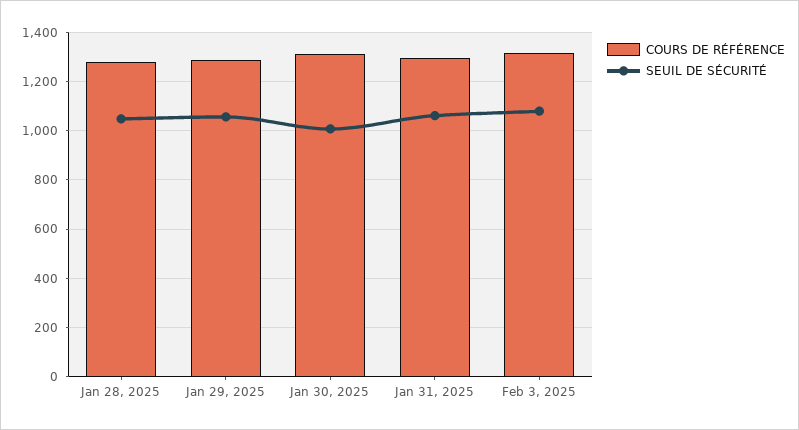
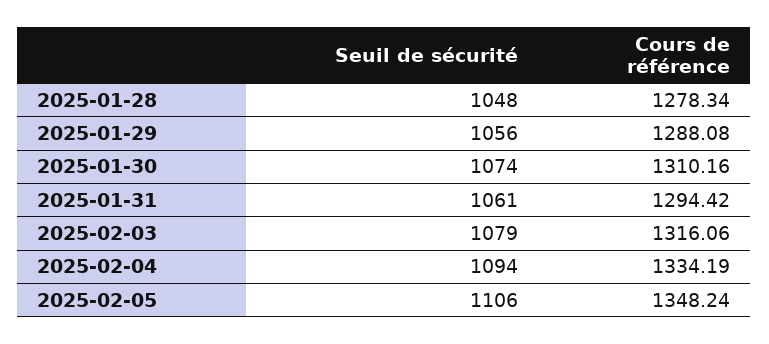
SEUIL DE SÉCURITÉ, Jan 30, 2025: 1000 -> 1074
SEUIL DE SÉCURITÉ, 2025-02-04: none -> 1094
COURS DE RÉFÉRENCE, 2025-02-04: none -> 1334.19
SEUIL DE SÉCURITÉ, 2025-02-05: none -> 1106
COURS DE RÉFÉRENCE, 2025-02-05: none -> 1348.24

